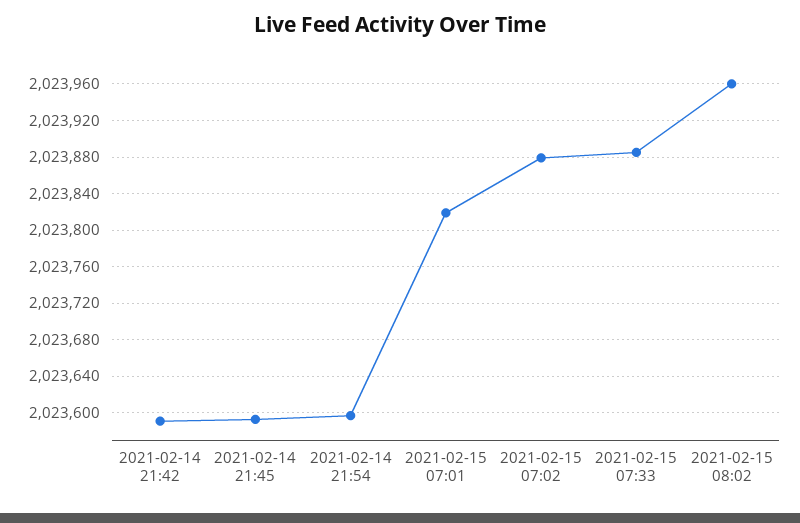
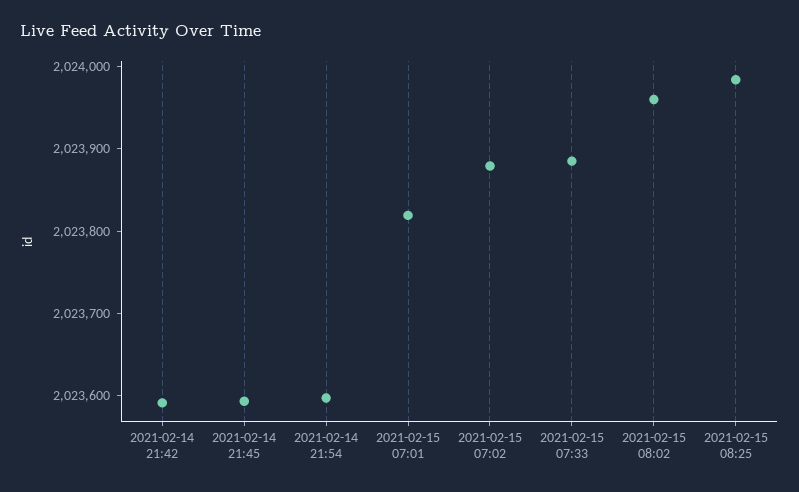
2021-02-15 08:25: none -> 2023980

